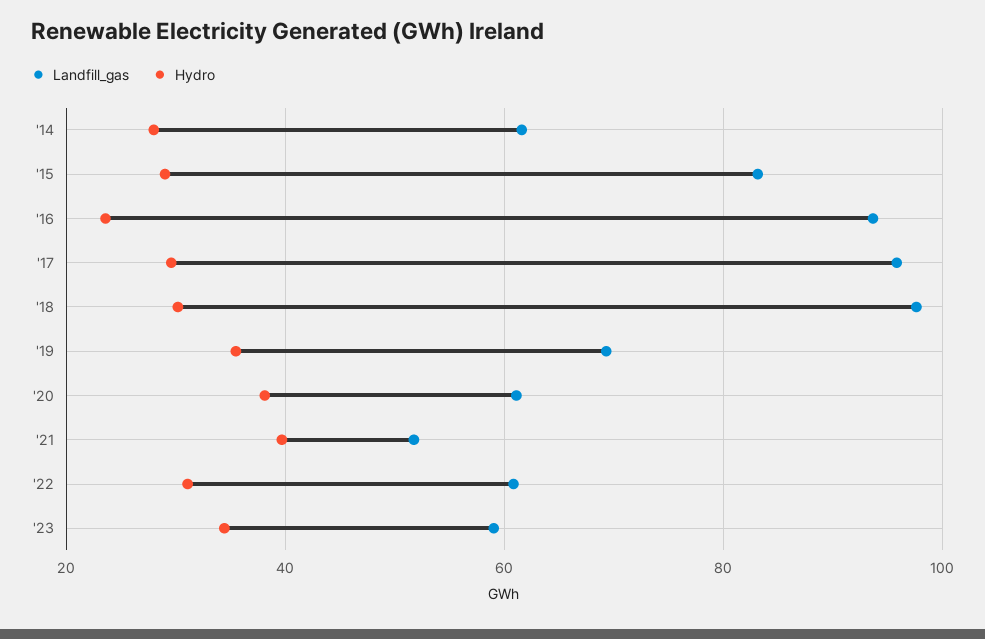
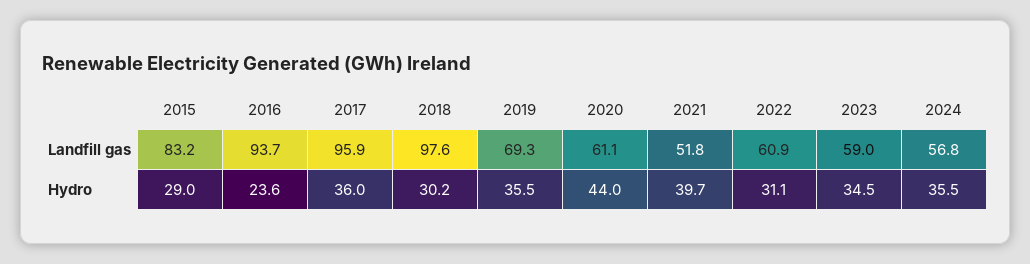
Landfill_gas, '14: 62 -> none
Hydro, '14: 28 -> none
Hydro, '17: 30 -> 36
Hydro, '20: 38 -> 44
Landfill_gas, 2024: none -> 56.8
Hydro, 2024: none -> 35.5

